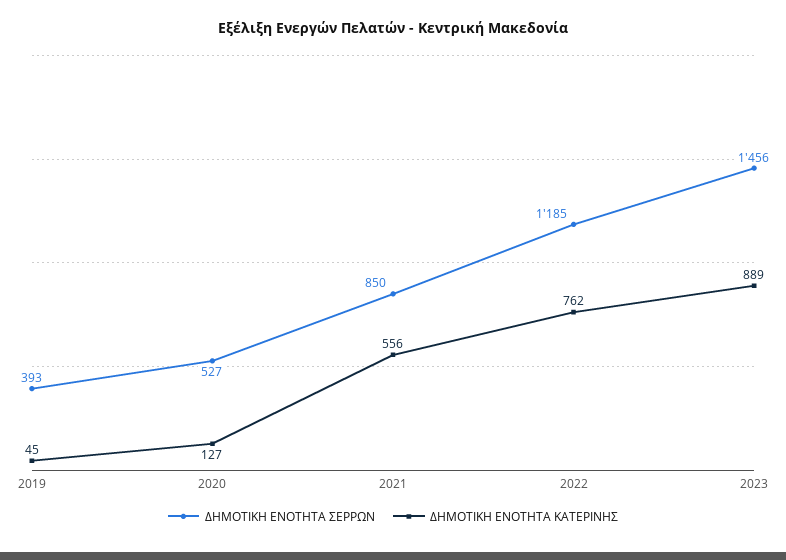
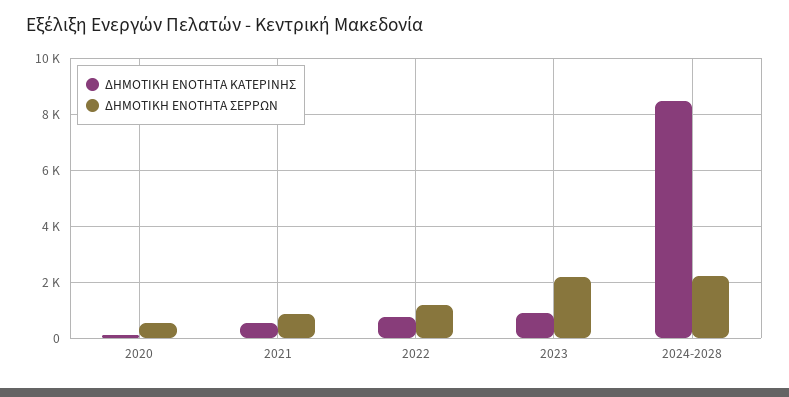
ΔΗΜΟΤΙΚΗ ΕΝΟΤΗΤΑ ΣΕΡΡΩΝ, 2019: 393 -> none
ΔΗΜΟΤΙΚΗ ΕΝΟΤΗΤΑ ΚΑΤΕΡΙΝΗΣ, 2019: 45 -> none
ΔΗΜΟΤΙΚΗ ΕΝΟΤΗΤΑ ΣΕΡΡΩΝ, 2023: 1456 -> 2250
ΔΗΜΟΤΙΚΗ ΕΝΟΤΗΤΑ ΚΑΤΕΡΙΝΗΣ, 2024-2028: none -> 8500
ΔΗΜΟΤΙΚΗ ΕΝΟΤΗΤΑ ΣΕΡΡΩΝ, 2024-2028: none -> 2250

